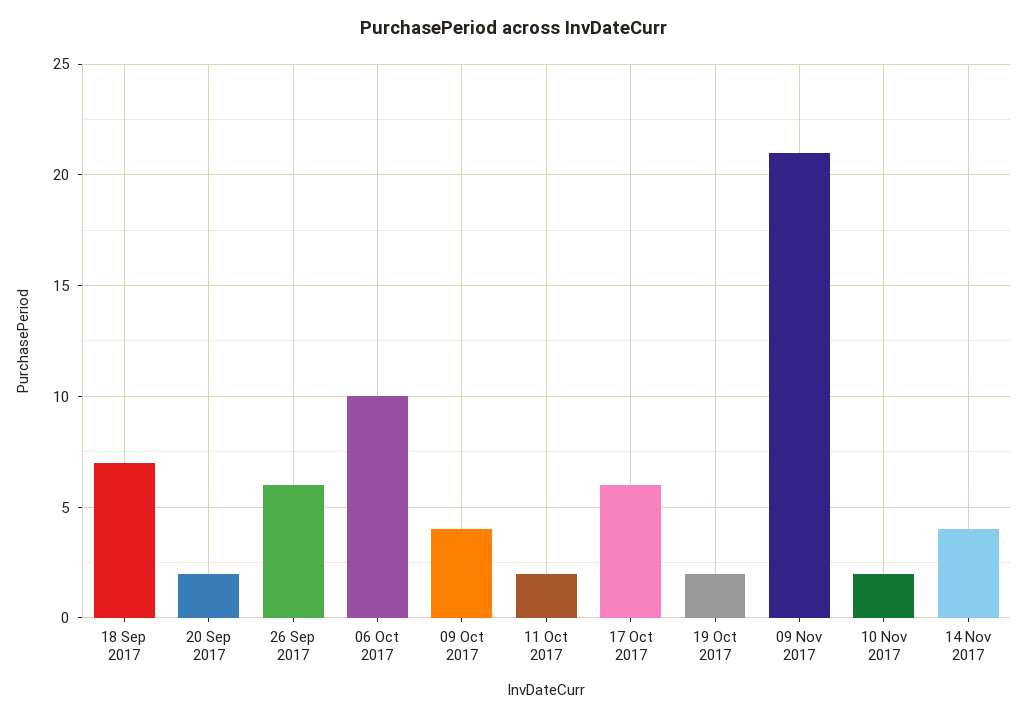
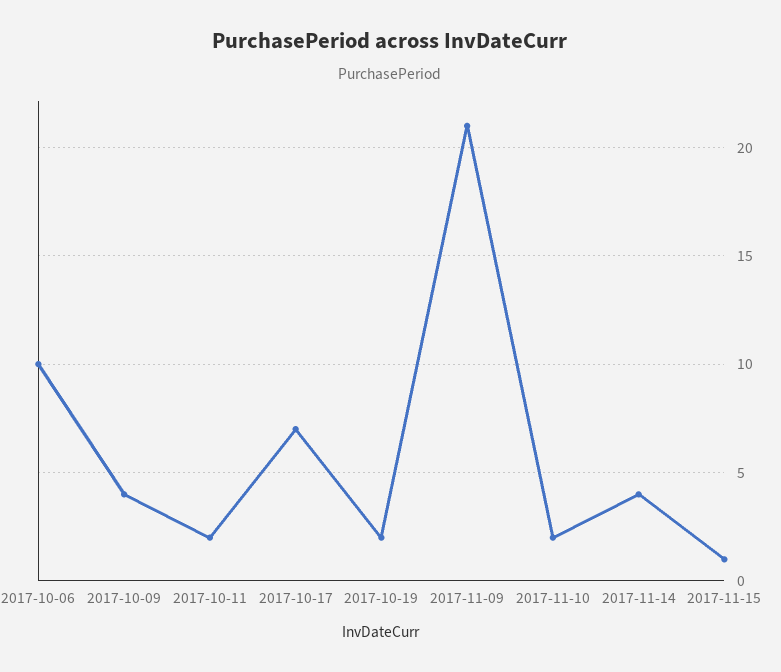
18 Sep 2017: 7 -> none
20 Sep 2017: 2 -> none
26 Sep 2017: 6 -> none
17 Oct 2017: 6 -> 7
2017-11-15: none -> 1

